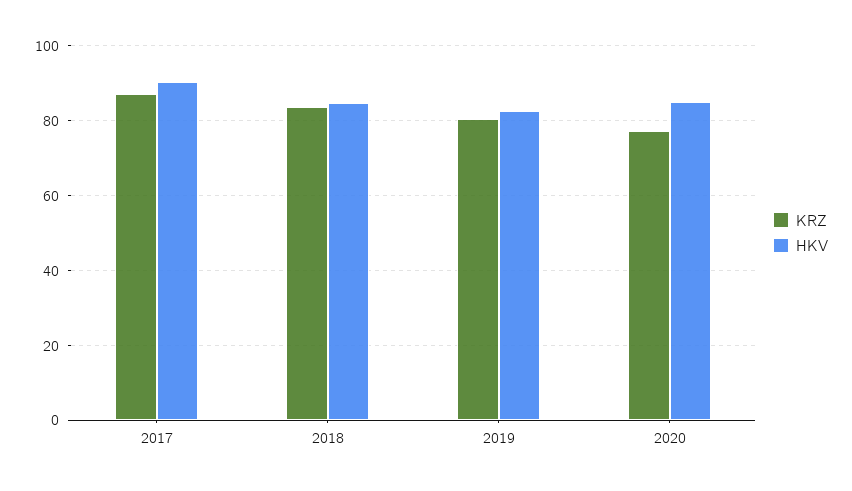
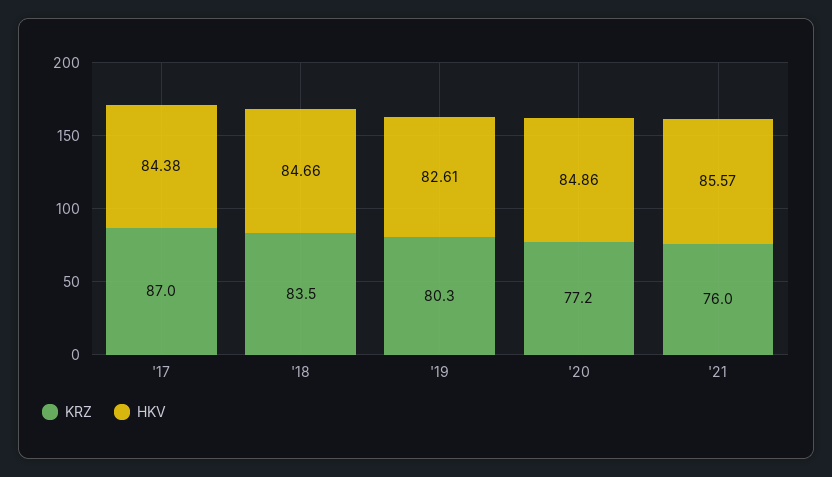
HKV, 2017: 90 -> 84.38
KRZ, '21: none -> 76
HKV, '21: none -> 85.57

